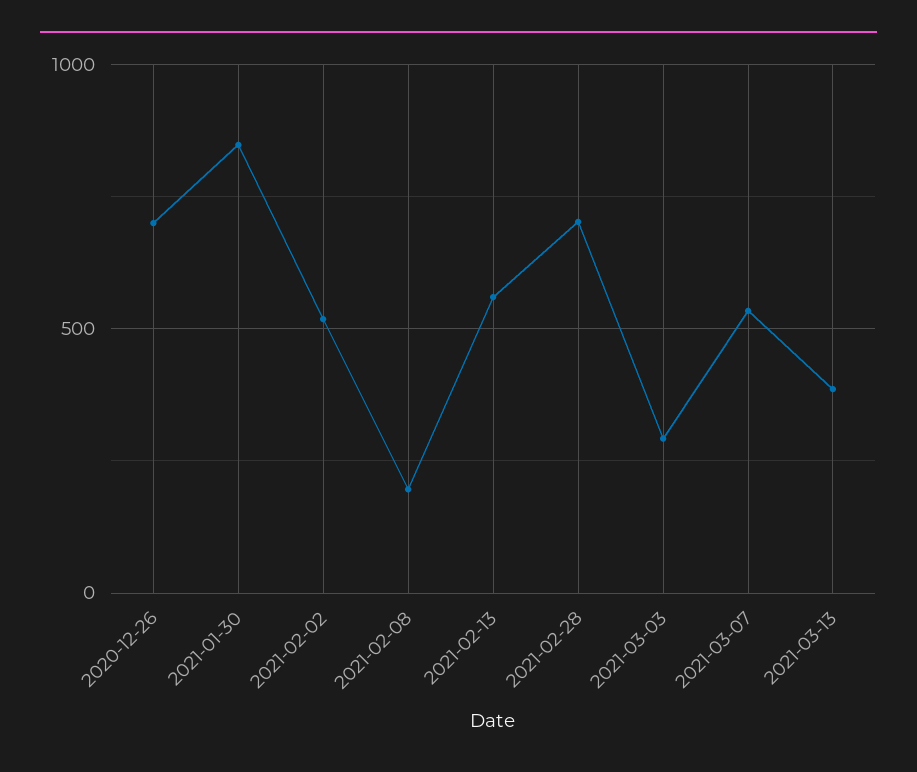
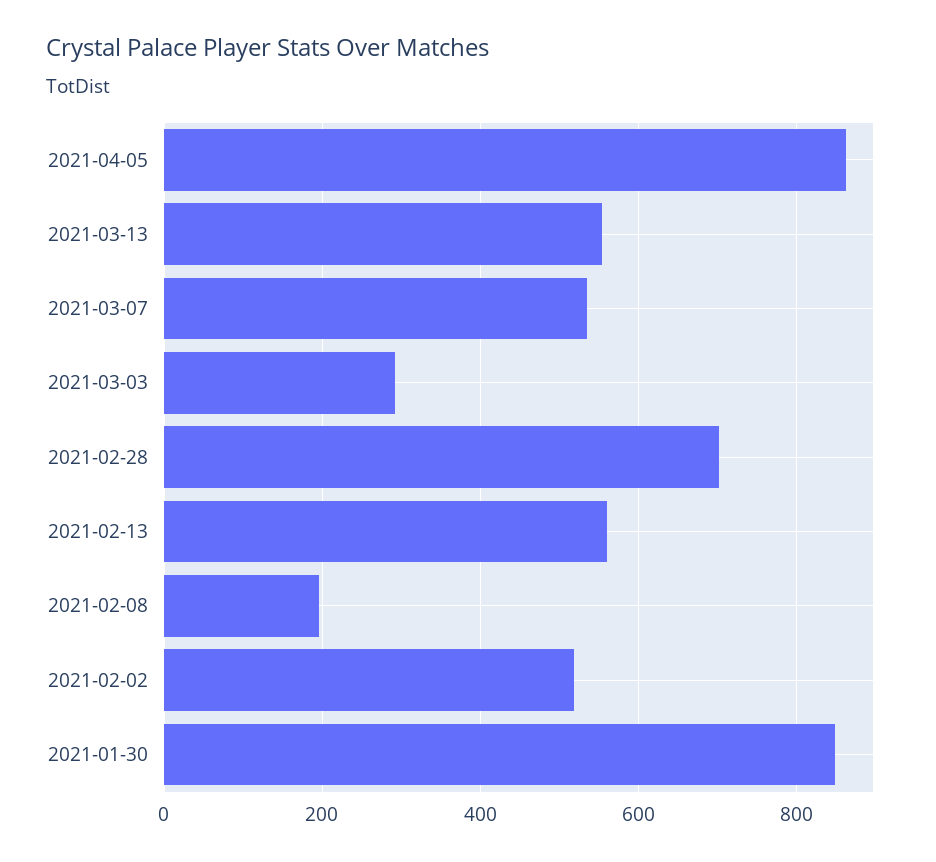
2020-12-26: 700 -> none
2021-03-13: 400 -> 560
2021-04-05: none -> 860

